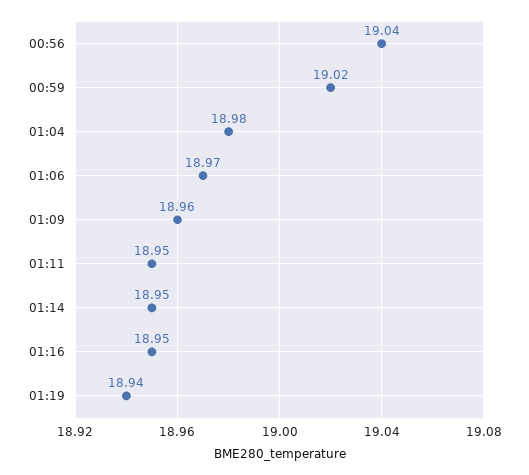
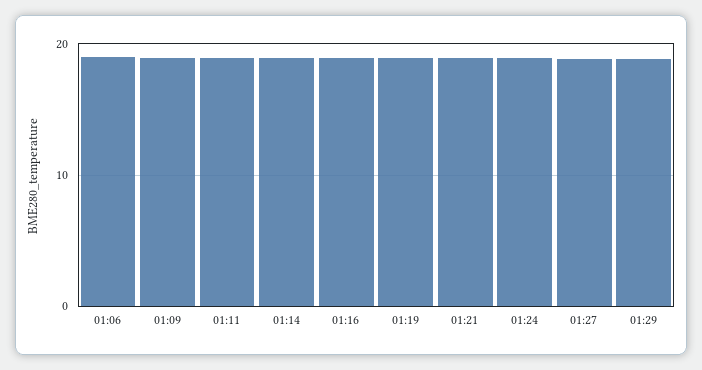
00:56: 19.04 -> none
00:59: 19.02 -> none
01:04: 18.98 -> none
01:21: none -> 19
01:24: none -> 19
01:27: none -> 19
01:29: none -> 19

